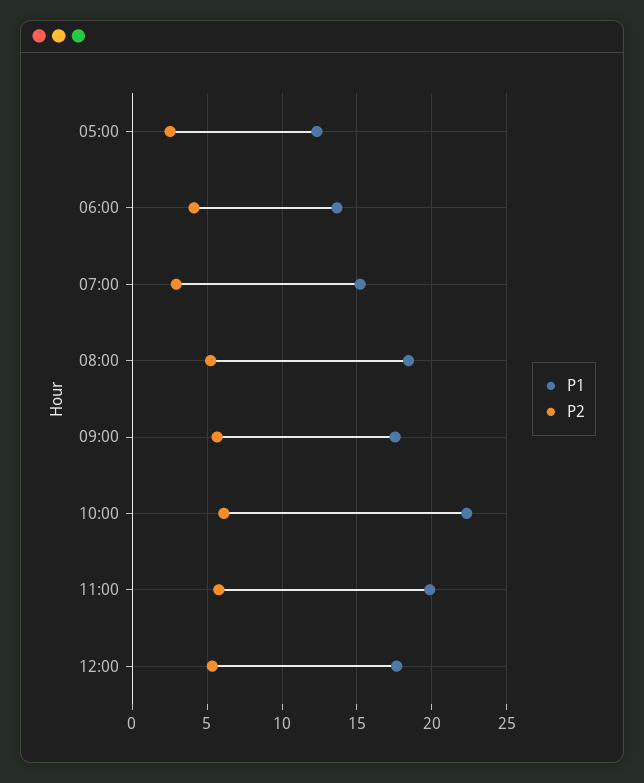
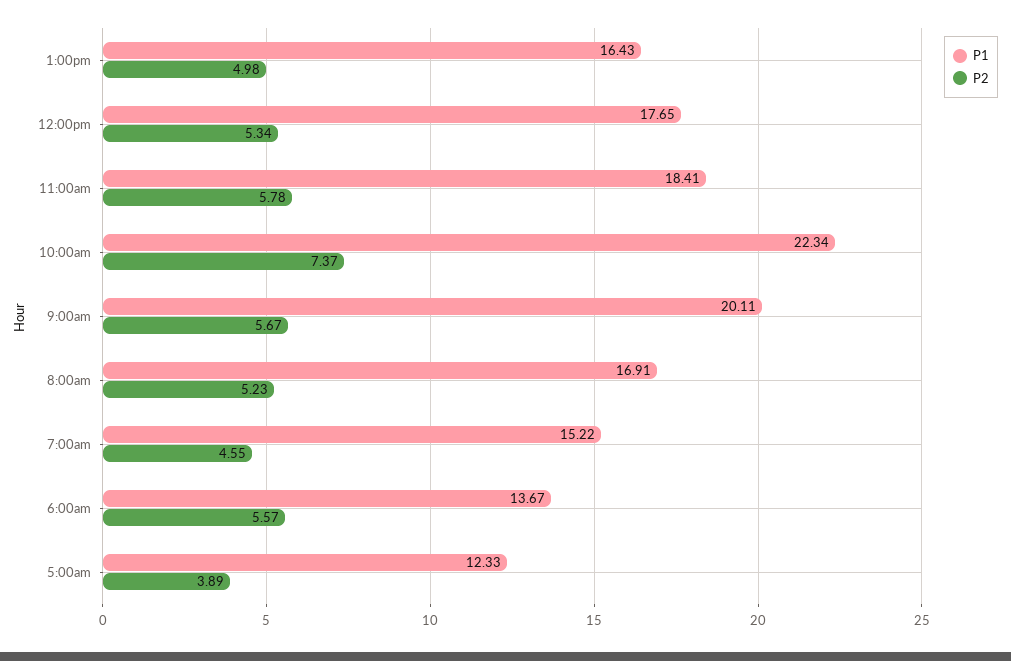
P2, 05:00: 2.5 -> 3.89
P2, 06:00: 4 -> 5.57
P2, 07:00: 3 -> 4.55
P1, 08:00: 18.5 -> 16.91
P1, 09:00: 17.5 -> 20.11
P2, 10:00: 6 -> 7.37
P1, 11:00: 20 -> 18.41
P1, 1:00pm: none -> 16.43
P2, 1:00pm: none -> 4.98

